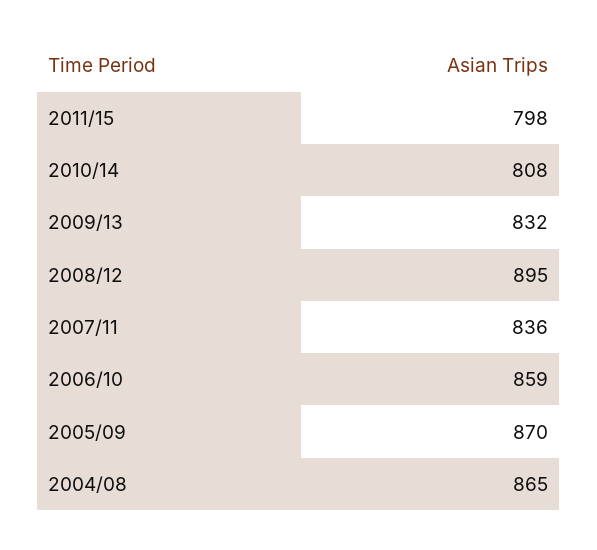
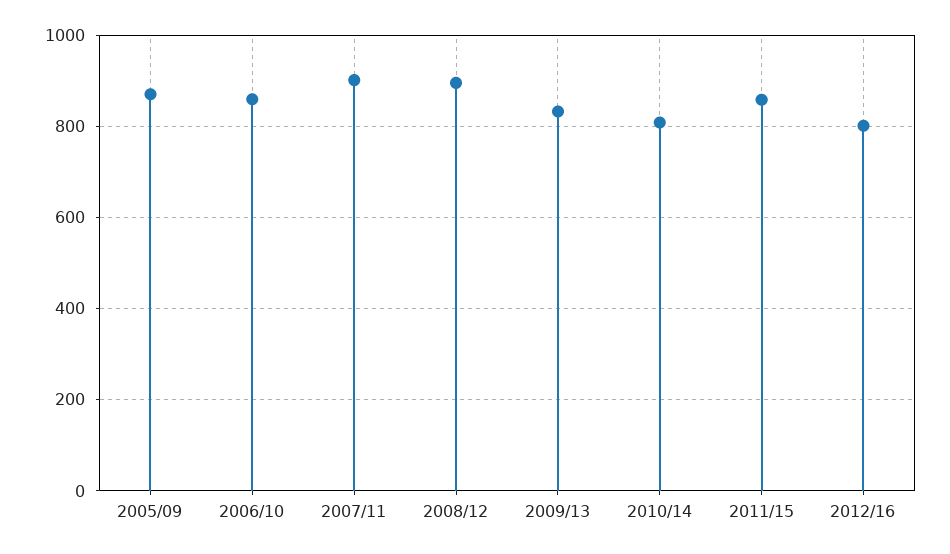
2011/15: 798 -> 860
2007/11: 836 -> 900
2004/08: 865 -> none
2012/16: none -> 800

